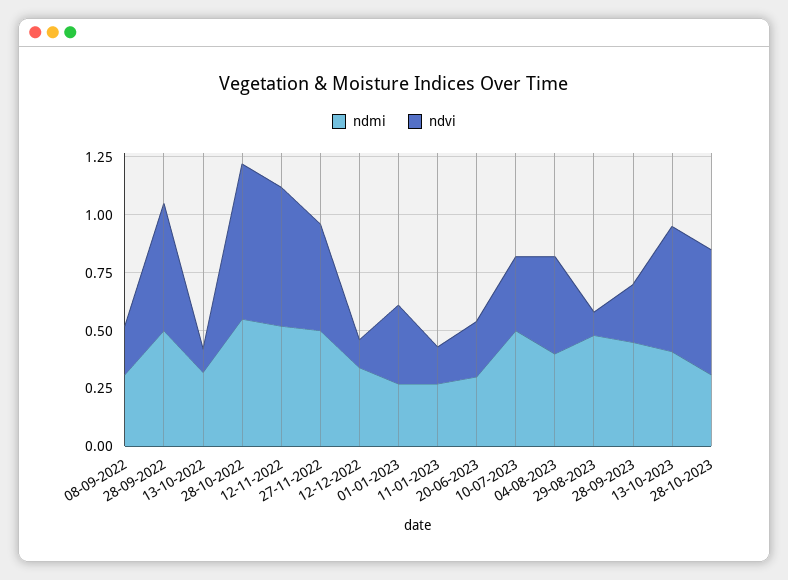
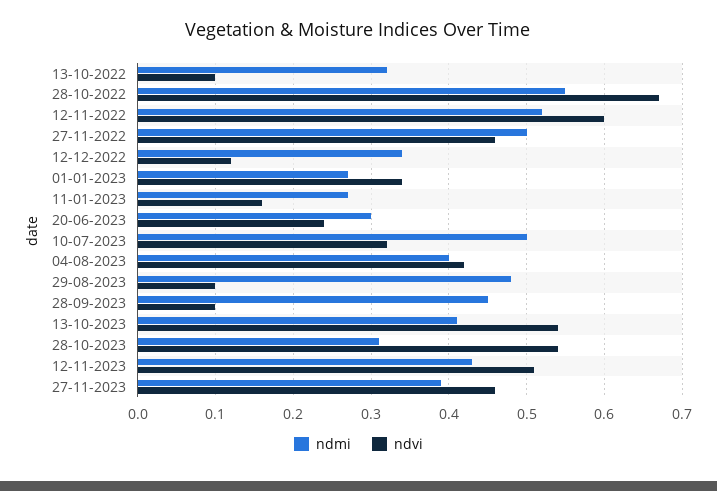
ndmi, 08-09-2022: 0.3 -> none
ndvi, 08-09-2022: 0.2 -> none
ndmi, 28-09-2022: 0.5 -> none
ndvi, 28-09-2022: 0.55 -> none
ndvi, 28-09-2023: 0.25 -> 0.1
ndmi, 12-11-2023: none -> 0.43
ndvi, 12-11-2023: none -> 0.51
ndmi, 27-11-2023: none -> 0.39
ndvi, 27-11-2023: none -> 0.46

